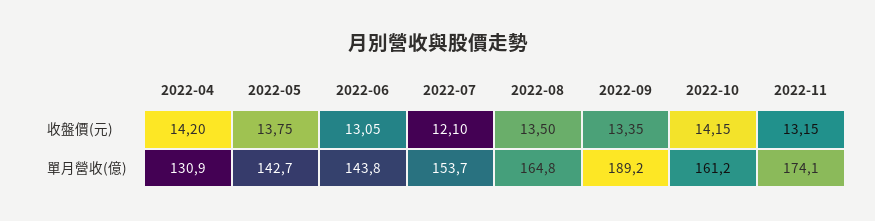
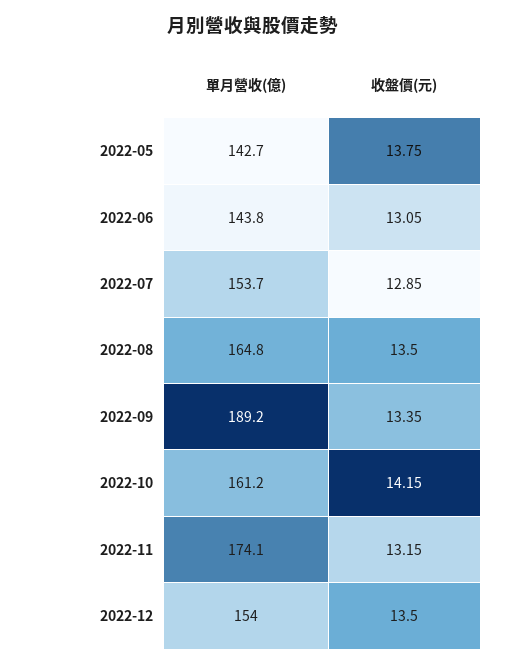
2022-04, 收盤價(元): 14.2 -> none
2022-07, 收盤價(元): 12.1 -> 12.85
2022-04, 單月營收(億): 130.9 -> none
2022-12, 單月營收(億): none -> 154
2022-12, 收盤價(元): none -> 13.5

